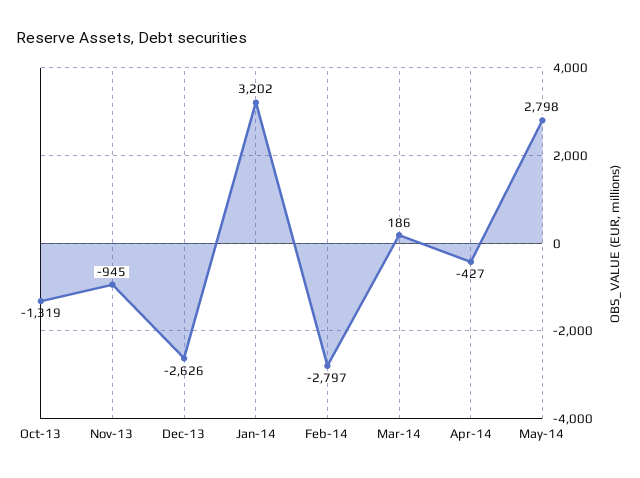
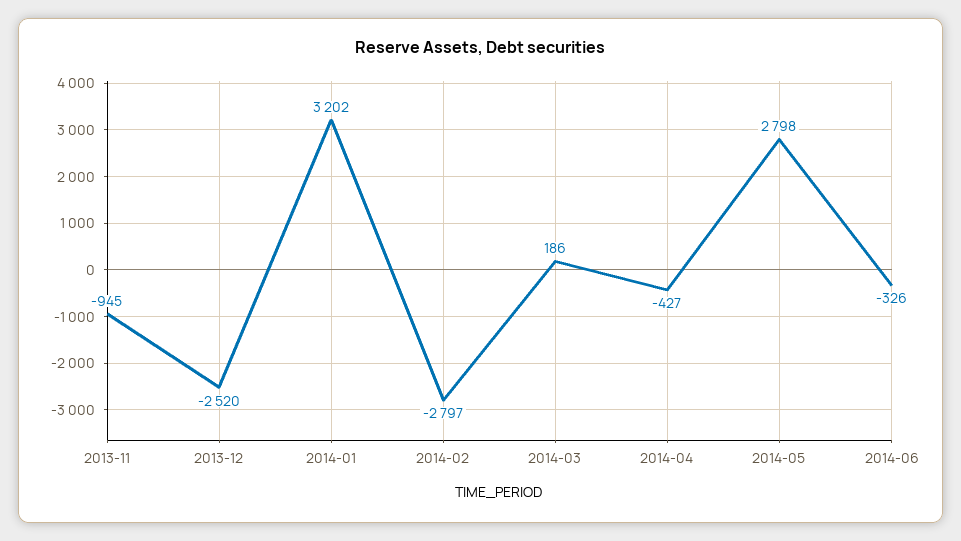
Oct-13: -1319 -> none
Dec-13: -2626 -> -2520
2014-06: none -> -326

